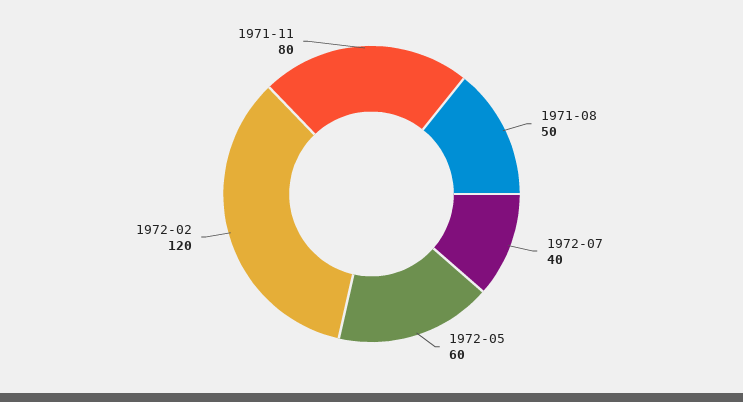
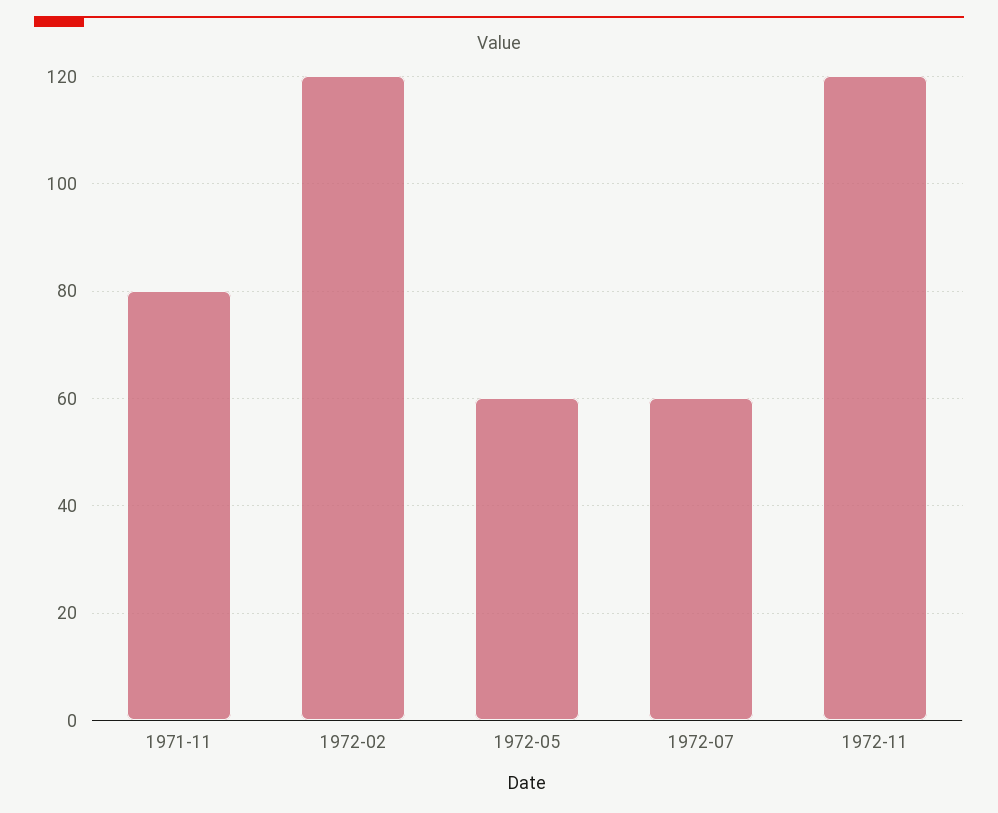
1971-08: 50 -> none
1972-07: 40 -> 60
1972-11: none -> 120

